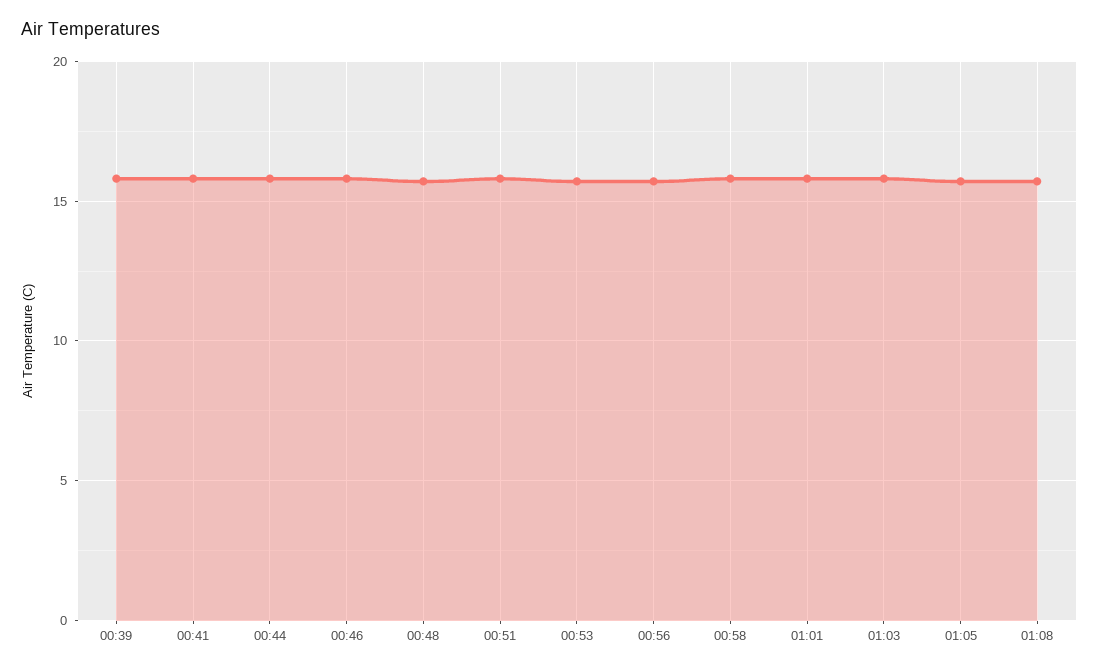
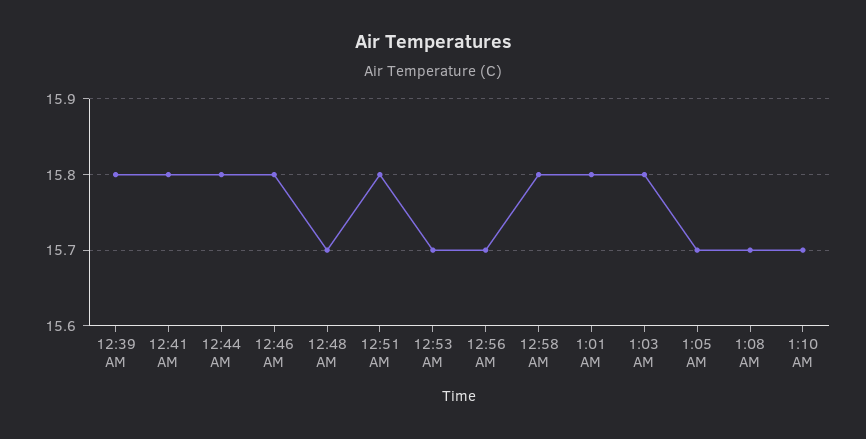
1:10 AM: none -> 15.7

